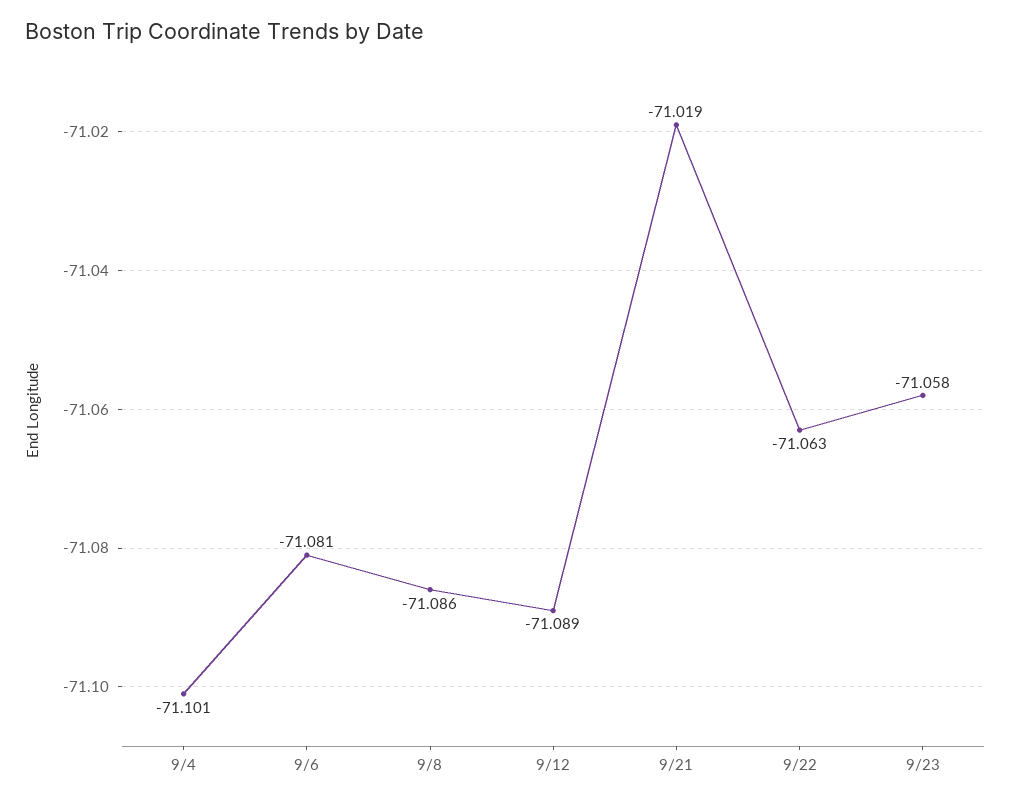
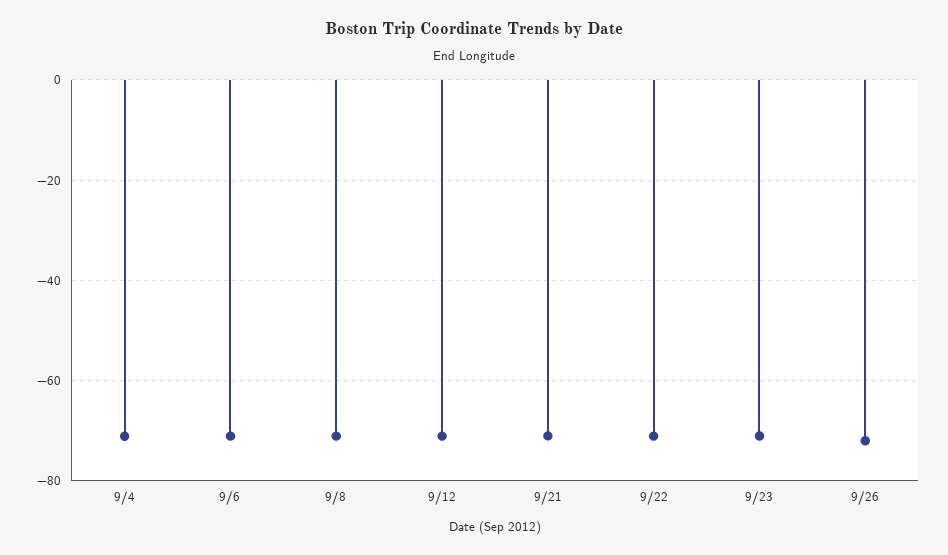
9/26: none -> -72

